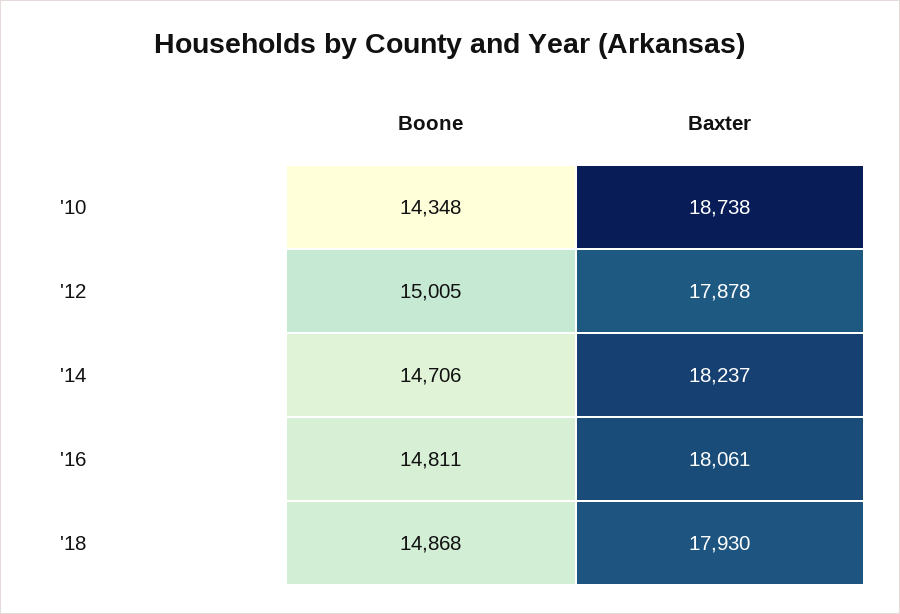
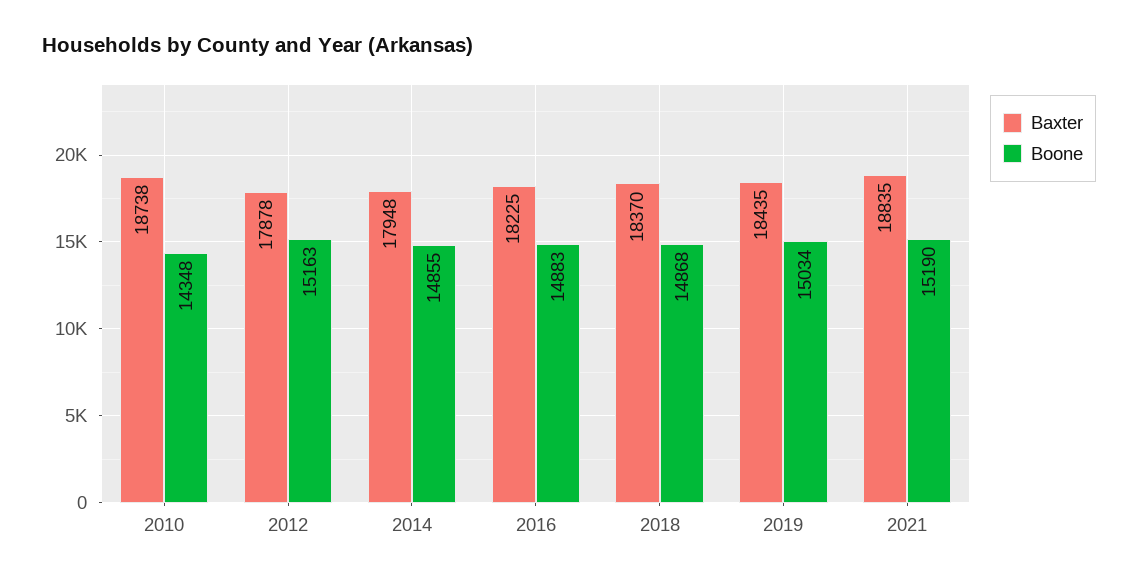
Boone, '12: 15005 -> 15163
Boone, '14: 14706 -> 14855
Baxter, '14: 18237 -> 17948
Boone, '16: 14811 -> 14883
Baxter, '16: 18061 -> 18225
Baxter, '18: 17930 -> 18370
Baxter, 2019: none -> 18435
Boone, 2019: none -> 15034
Baxter, 2021: none -> 18835
Boone, 2021: none -> 15190

